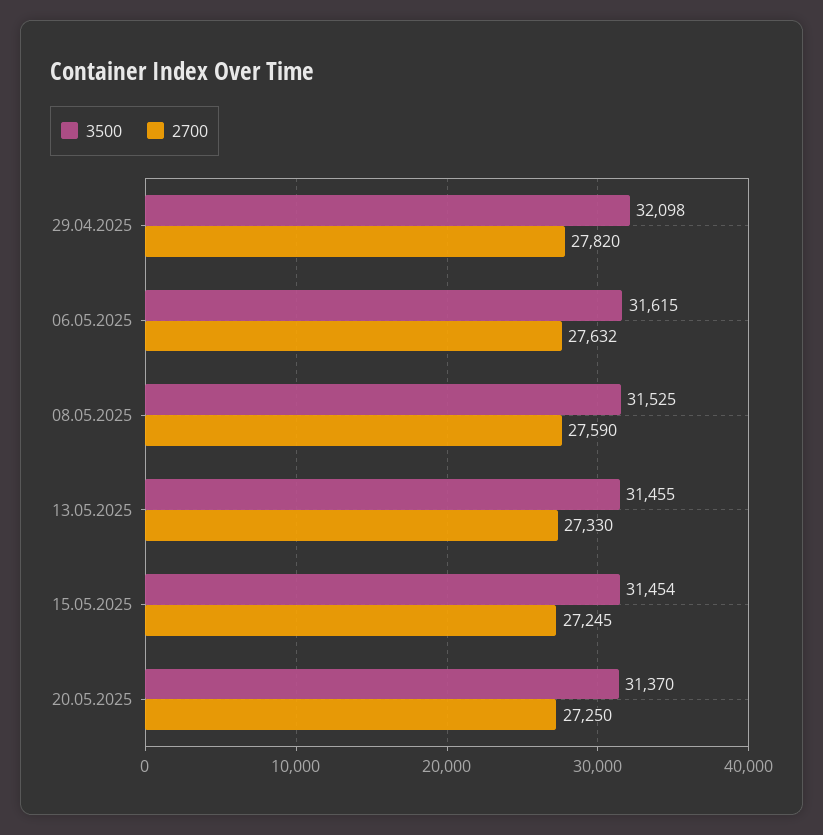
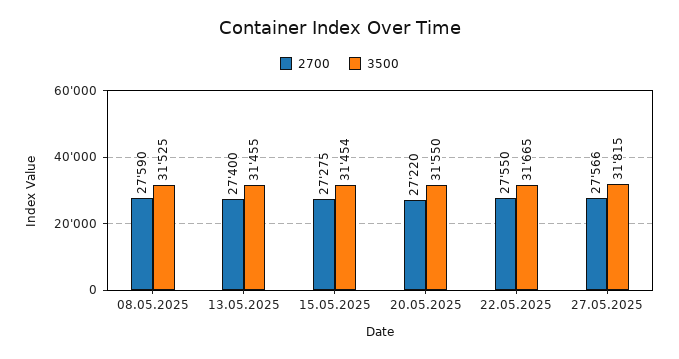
3500, 29.04.2025: 32098 -> none
2700, 29.04.2025: 27820 -> none
3500, 06.05.2025: 31615 -> none
2700, 06.05.2025: 27632 -> none
2700, 13.05.2025: 27330 -> 27400
2700, 15.05.2025: 27245 -> 27275
3500, 20.05.2025: 31370 -> 31550
2700, 20.05.2025: 27250 -> 27220
2700, 22.05.2025: none -> 27550
3500, 22.05.2025: none -> 31665
2700, 27.05.2025: none -> 27566
3500, 27.05.2025: none -> 31815

